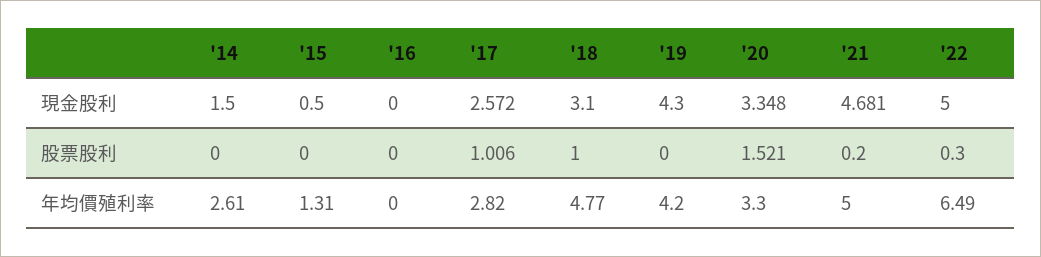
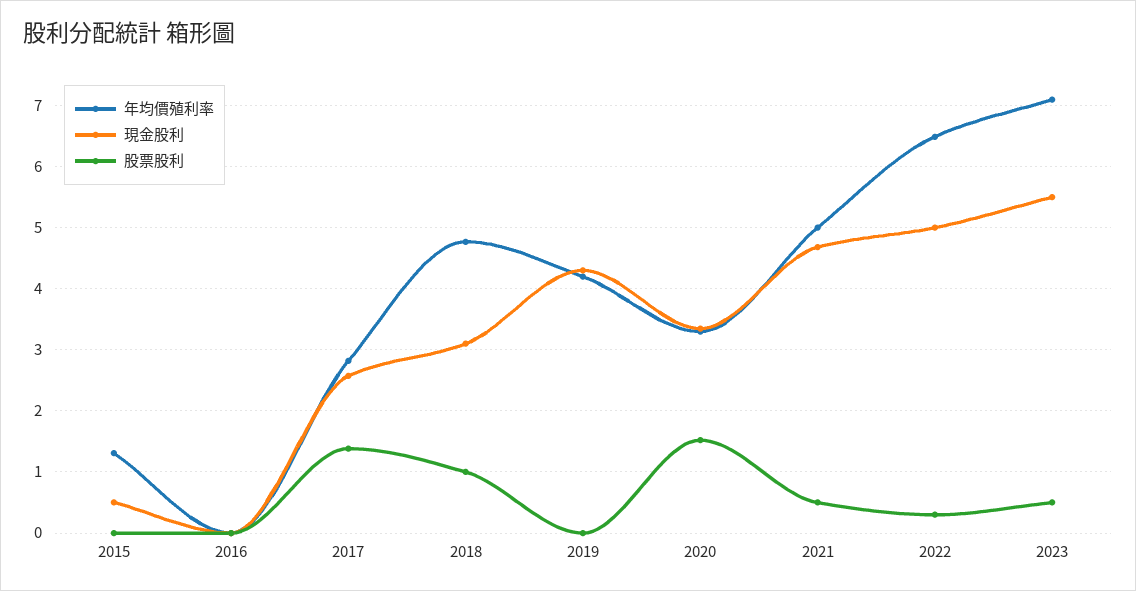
現金股利, '14: 1.5 -> none
股票股利, '14: 0 -> none
股票股利, '17: 1.006 -> 1.4
股票股利, '21: 0.2 -> 0.5
年均價殖利率, '14: 2.61 -> none
年均價殖利率, 2023: none -> 7.1
現金股利, 2023: none -> 5.5
股票股利, 2023: none -> 0.5

